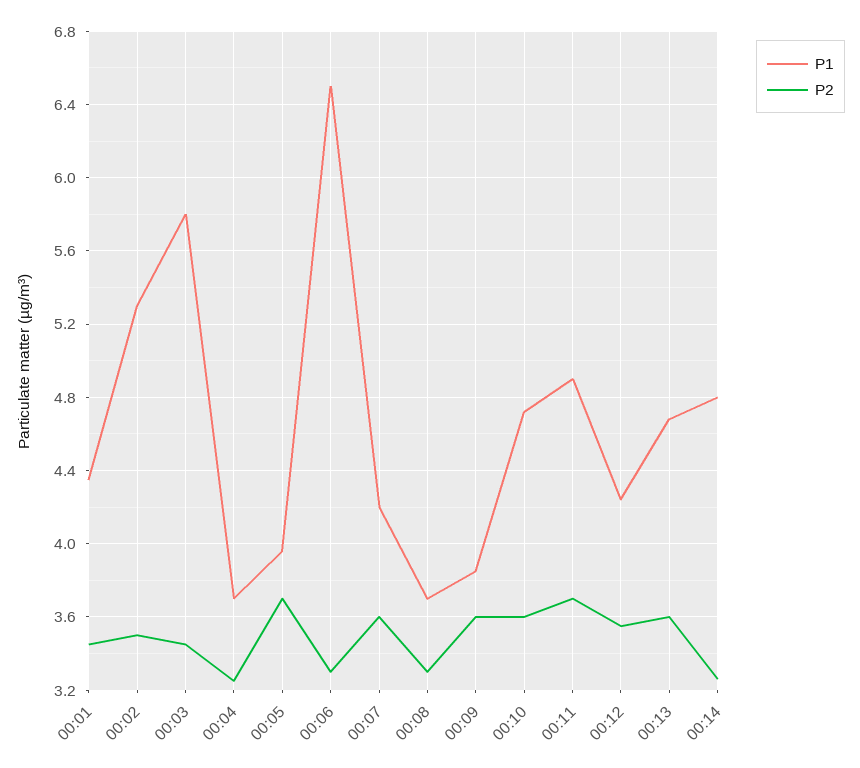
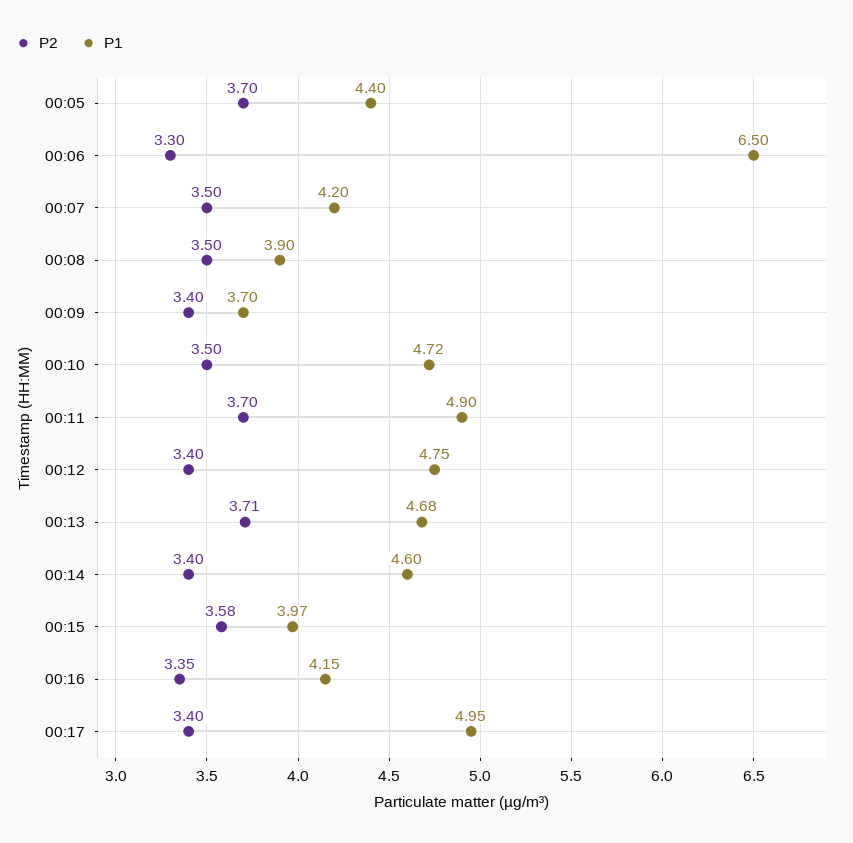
P1, 00:01: 4.35 -> none
P2, 00:01: 3.45 -> none
P1, 00:02: 5.3 -> none
P2, 00:02: 3.5 -> none
P1, 00:03: 5.8 -> none
P2, 00:03: 3.45 -> none
P1, 00:04: 3.7 -> none
P2, 00:04: 3.25 -> none
P1, 00:05: 3.95 -> 4.4
P2, 00:07: 3.6 -> 3.5
P1, 00:08: 3.7 -> 3.9
P2, 00:08: 3.3 -> 3.5
P1, 00:09: 3.85 -> 3.7
P2, 00:09: 3.6 -> 3.4
P2, 00:10: 3.6 -> 3.5
P1, 00:12: 4.25 -> 4.75
P2, 00:12: 3.55 -> 3.4
P2, 00:13: 3.6 -> 3.71
P1, 00:14: 4.8 -> 4.6
P2, 00:14: 3.25 -> 3.4
P2, 00:15: none -> 3.58
P1, 00:15: none -> 3.97
P2, 00:16: none -> 3.35
P1, 00:16: none -> 4.15
P2, 00:17: none -> 3.4
P1, 00:17: none -> 4.95

